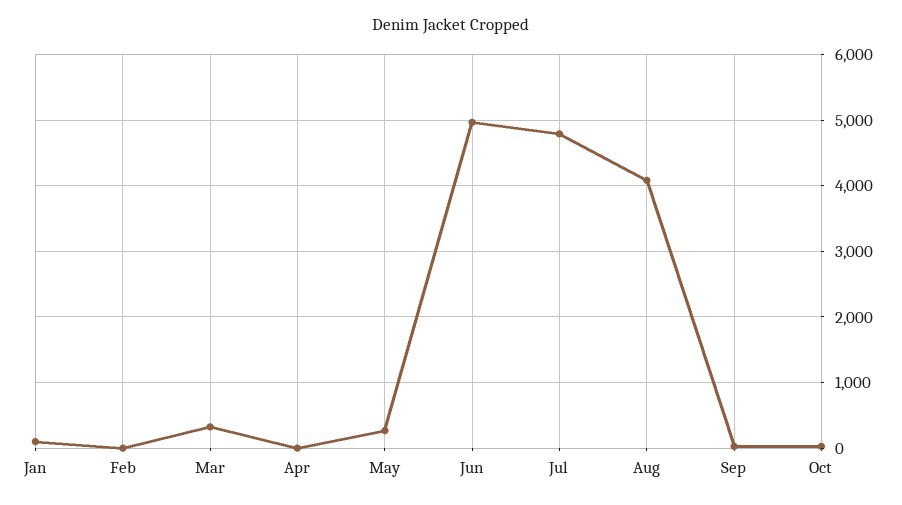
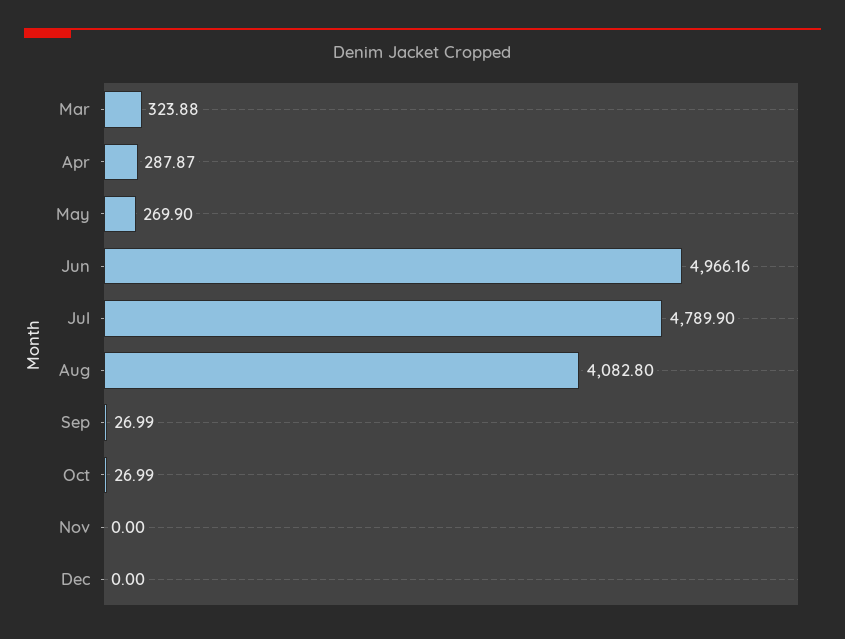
Jan: 100 -> none
Feb: 0 -> none
Apr: 0 -> 287.87
Nov: none -> 0
Dec: none -> 0

